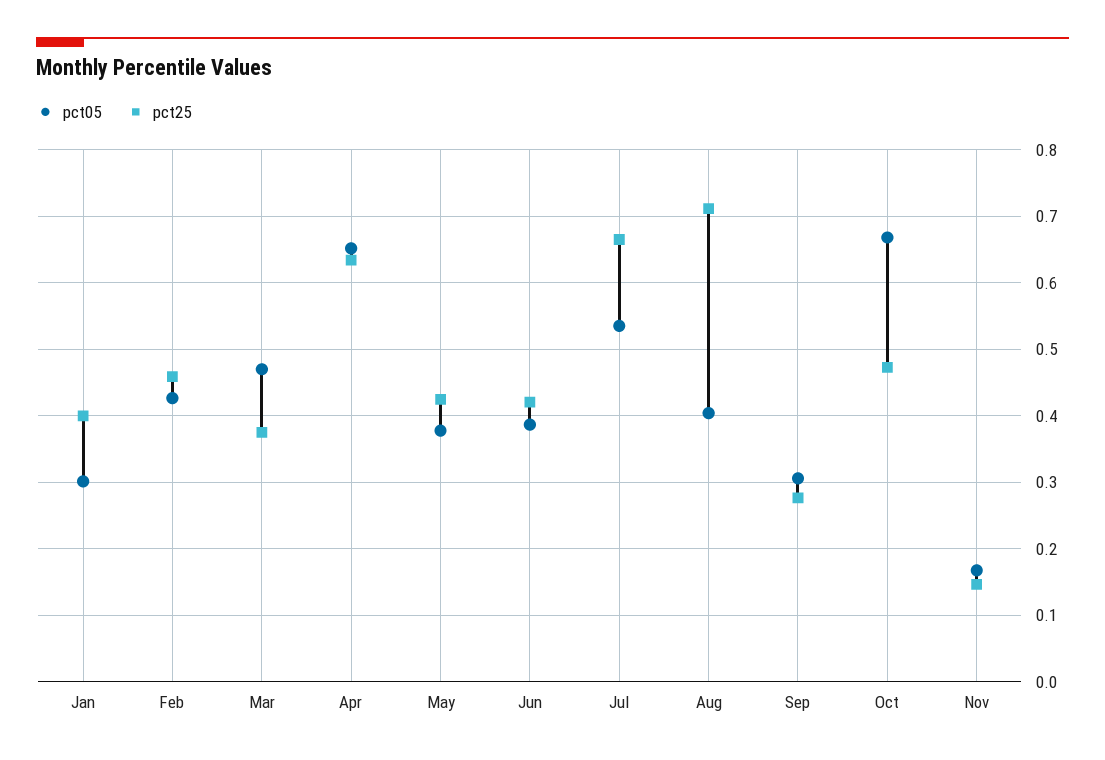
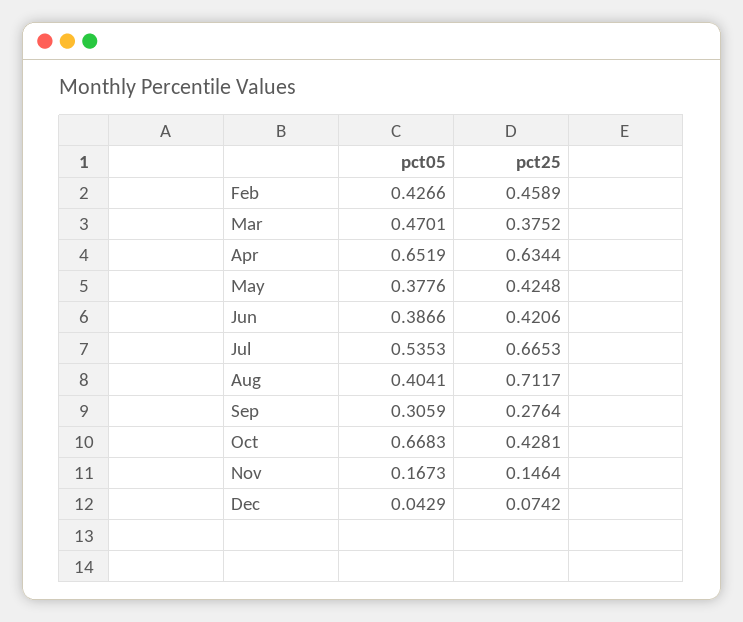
pct05, Jan: 0.3 -> none
pct25, Jan: 0.4 -> none
pct25, Oct: 0.47 -> 0.4281
pct05, Dec: none -> 0.0429
pct25, Dec: none -> 0.0742

